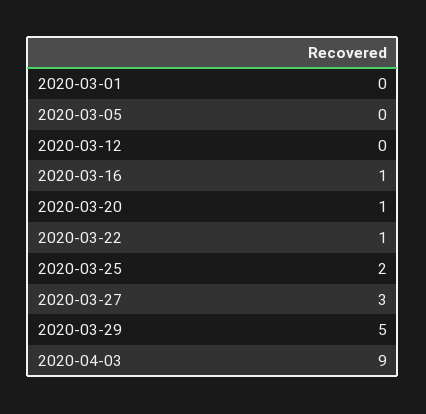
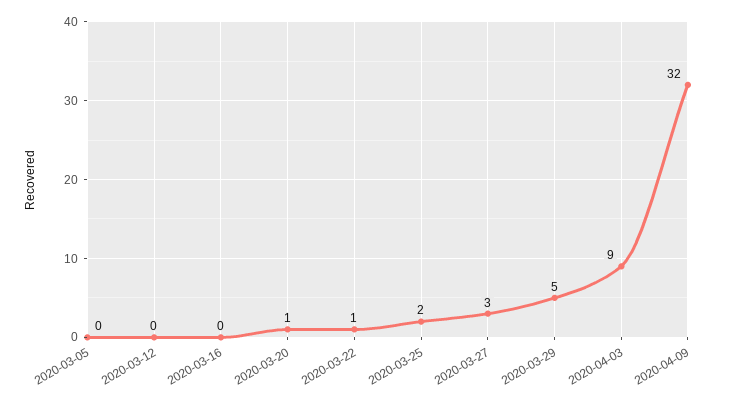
2020-03-01: 0 -> none
2020-03-16: 1 -> 0
2020-04-09: none -> 32

